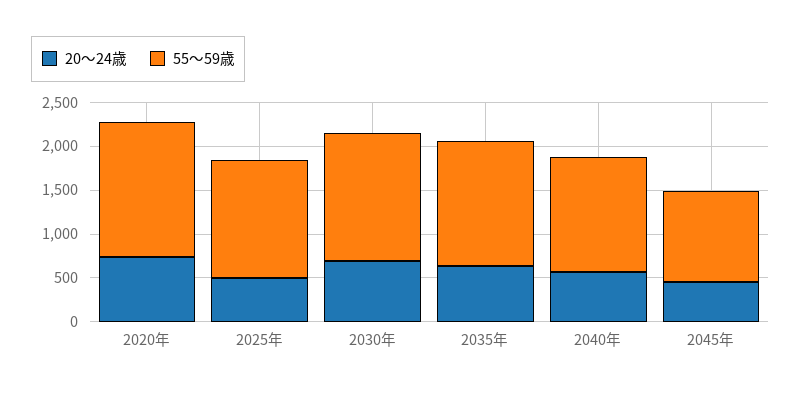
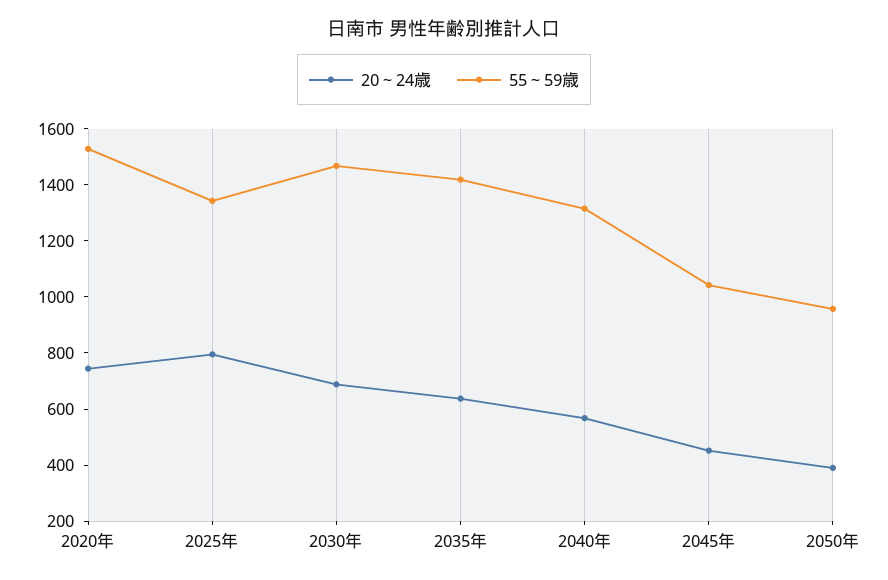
20～24歳, 2025年: 500 -> 800
20～24歳, 2050年: none -> 400
55～59歳, 2050年: none -> 950

